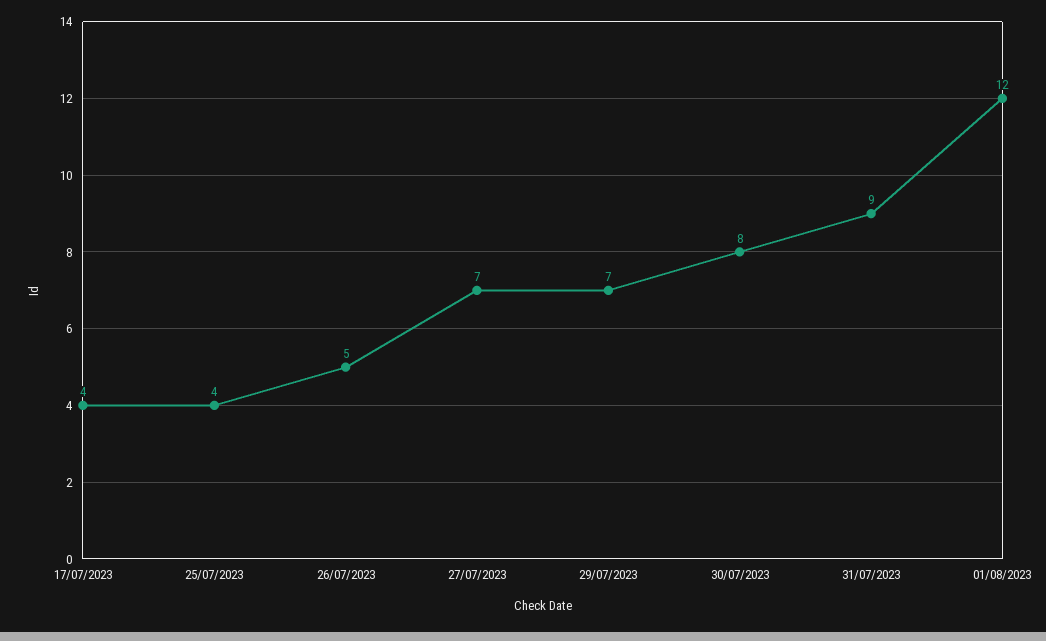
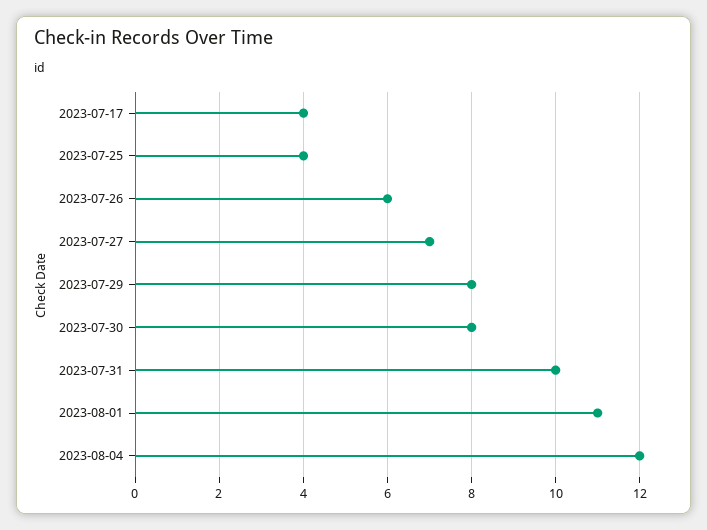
26/07/2023: 5 -> 6
29/07/2023: 7 -> 8
31/07/2023: 9 -> 10
01/08/2023: 12 -> 11
2023-08-04: none -> 12

